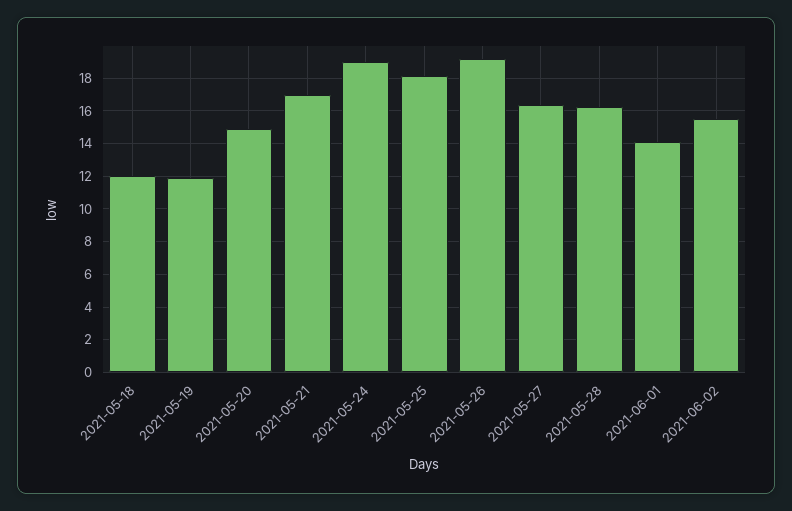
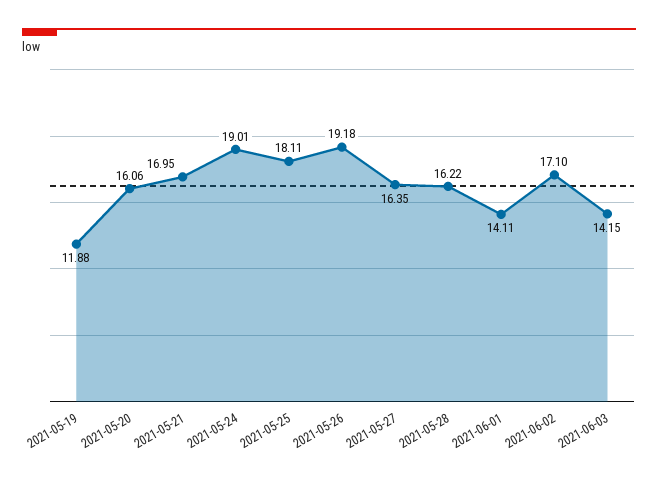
2021-05-18: 12 -> none
2021-05-20: 15 -> 16.06
2021-06-02: 15.5 -> 17.1
2021-06-03: none -> 14.15

